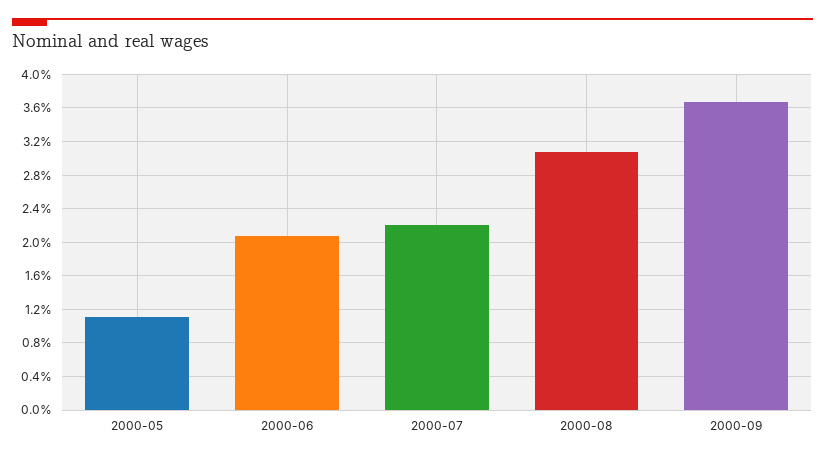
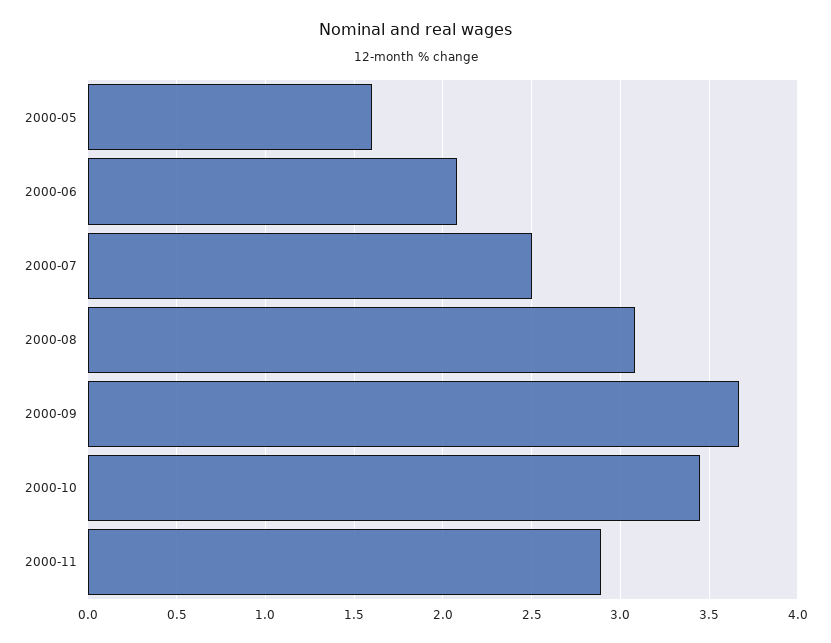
2000-05: 1.1 -> 1.6
2000-07: 2.2 -> 2.5
2000-10: none -> 3.45
2000-11: none -> 2.9

